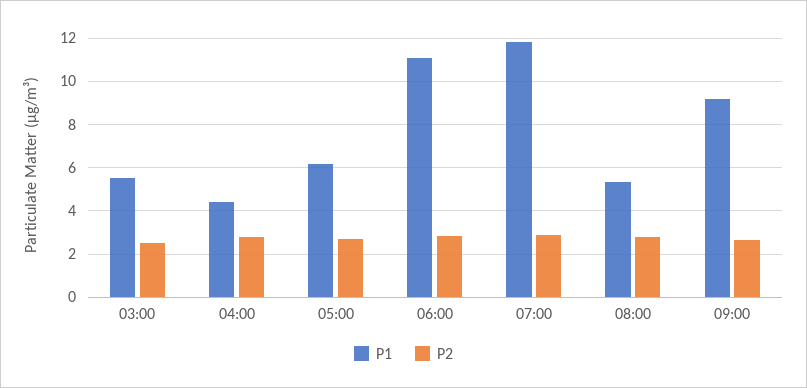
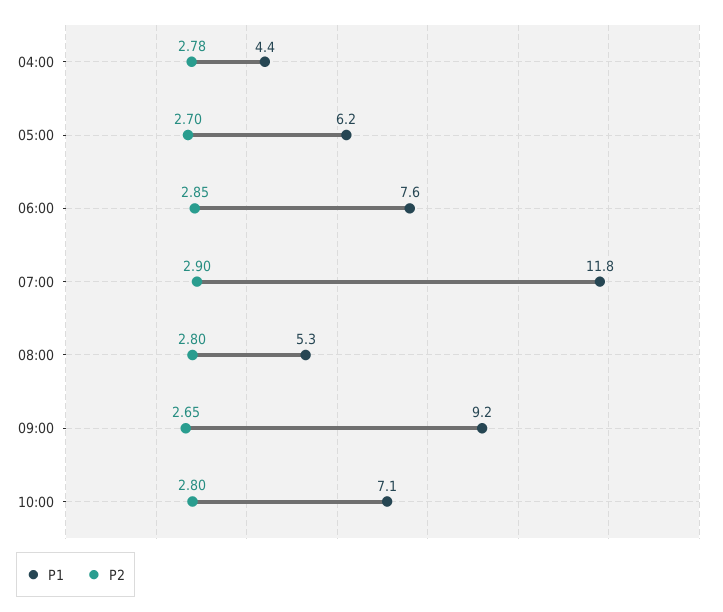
P1, 03:00: 5.5 -> none
P2, 03:00: 2.5 -> none
P1, 06:00: 11 -> 7.6
P1, 10:00: none -> 7.1
P2, 10:00: none -> 2.8

